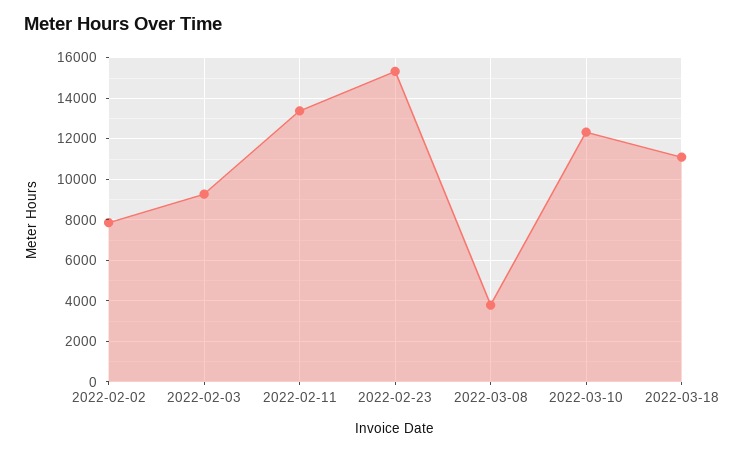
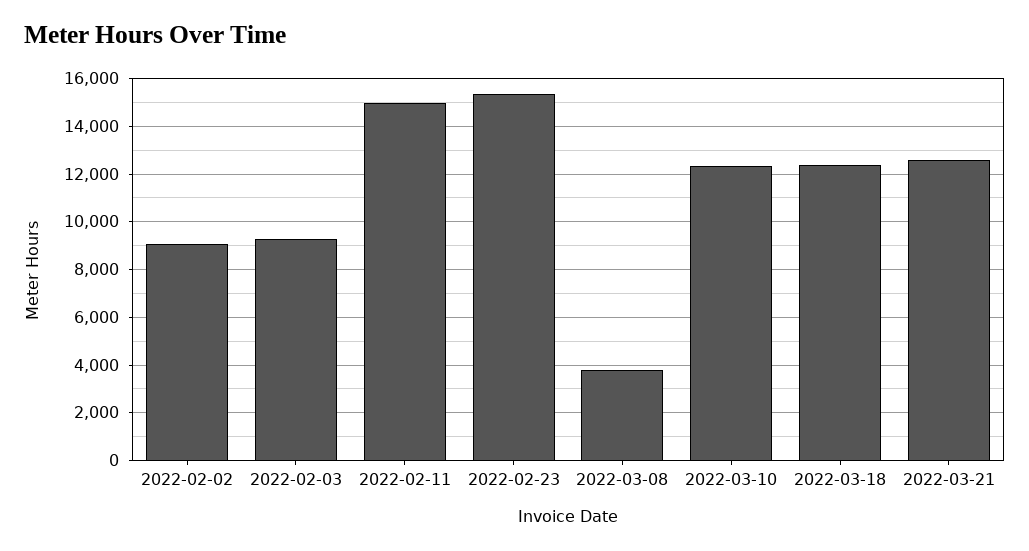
2022-02-02: 8000 -> 9000
2022-02-11: 13500 -> 15000
2022-03-18: 11000 -> 12500
2022-03-21: none -> 12500

